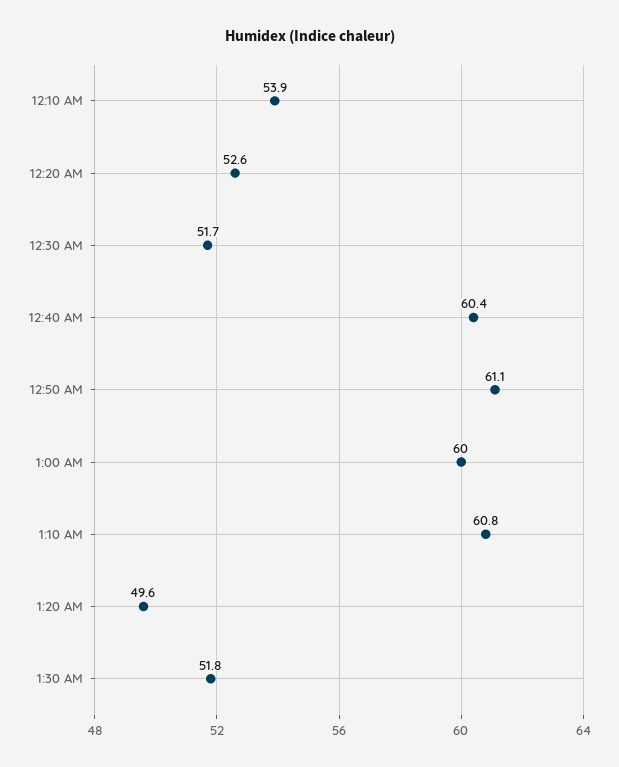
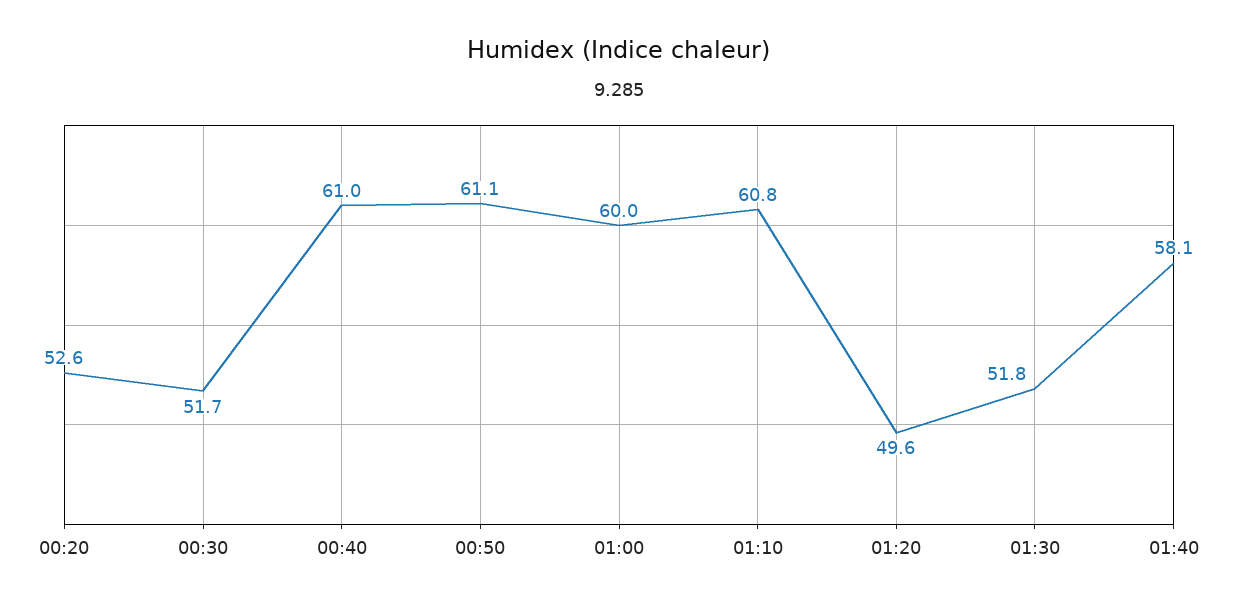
12:10 AM: 53.9 -> none
12:40 AM: 60.4 -> 61
01:40: none -> 58.1

